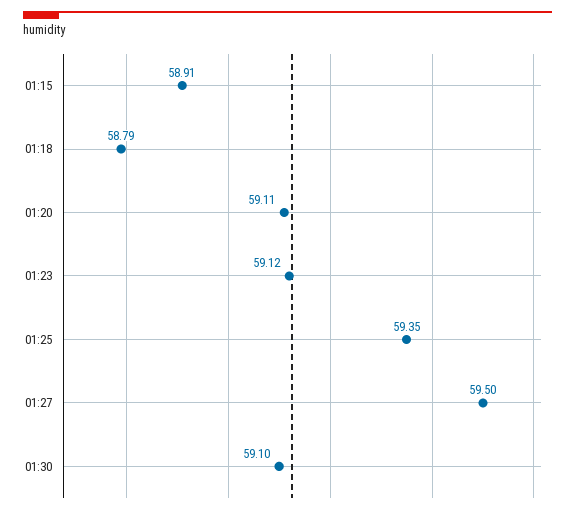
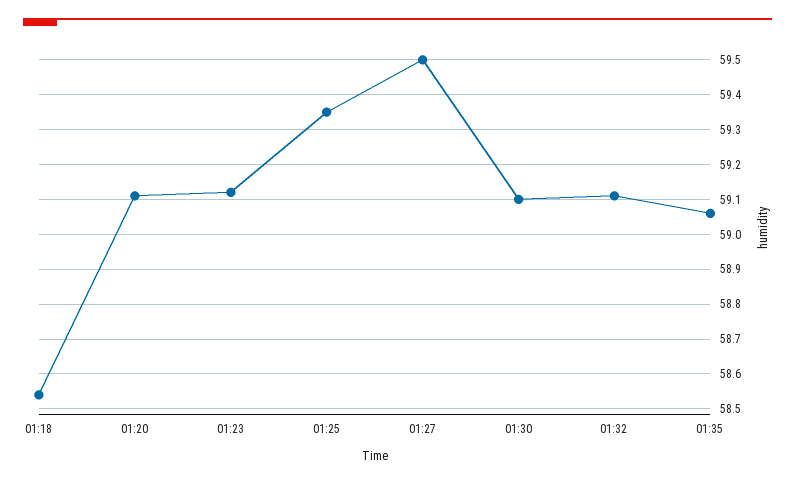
01:15: 58.91 -> none
01:18: 58.79 -> 58.55
01:32: none -> 59.1
01:35: none -> 59.05

